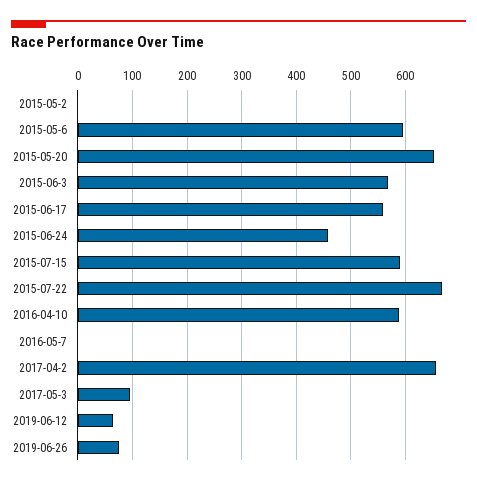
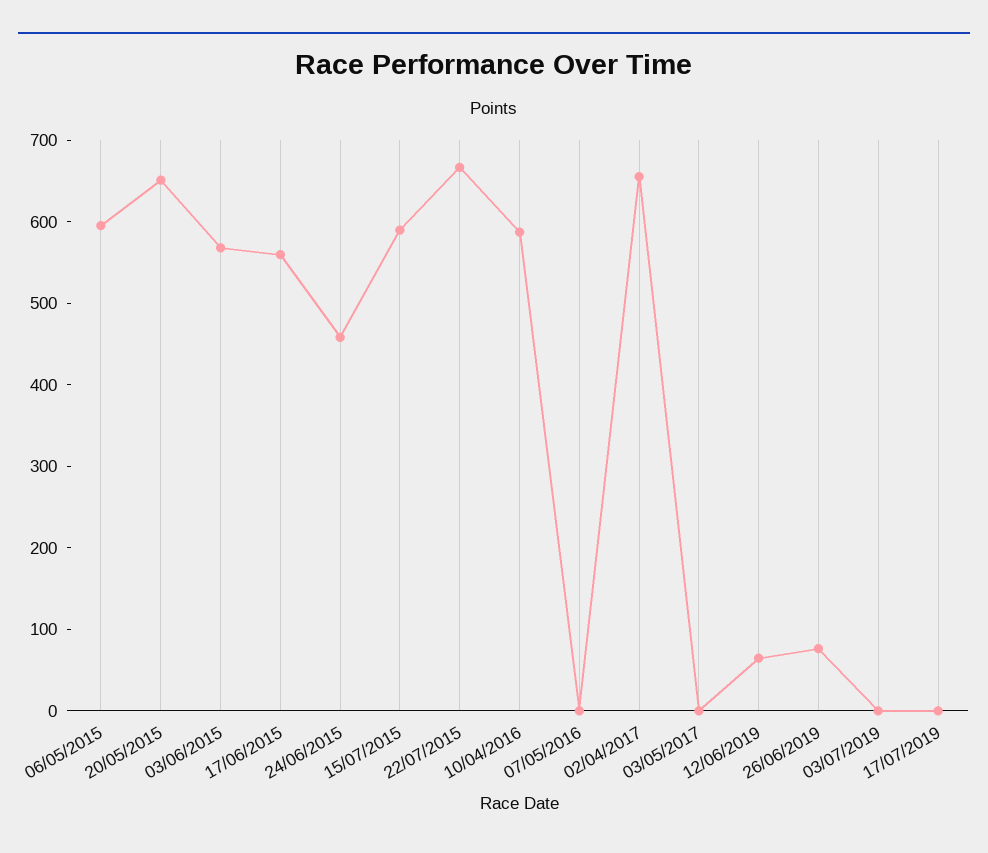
2015-05-2: 0 -> none
2017-05-3: 100 -> 0
03/07/2019: none -> 0
17/07/2019: none -> 0

